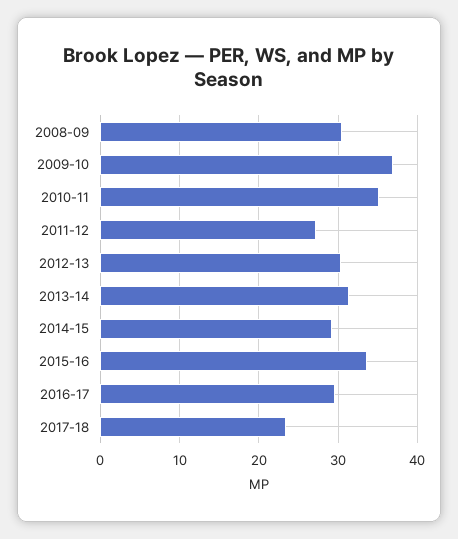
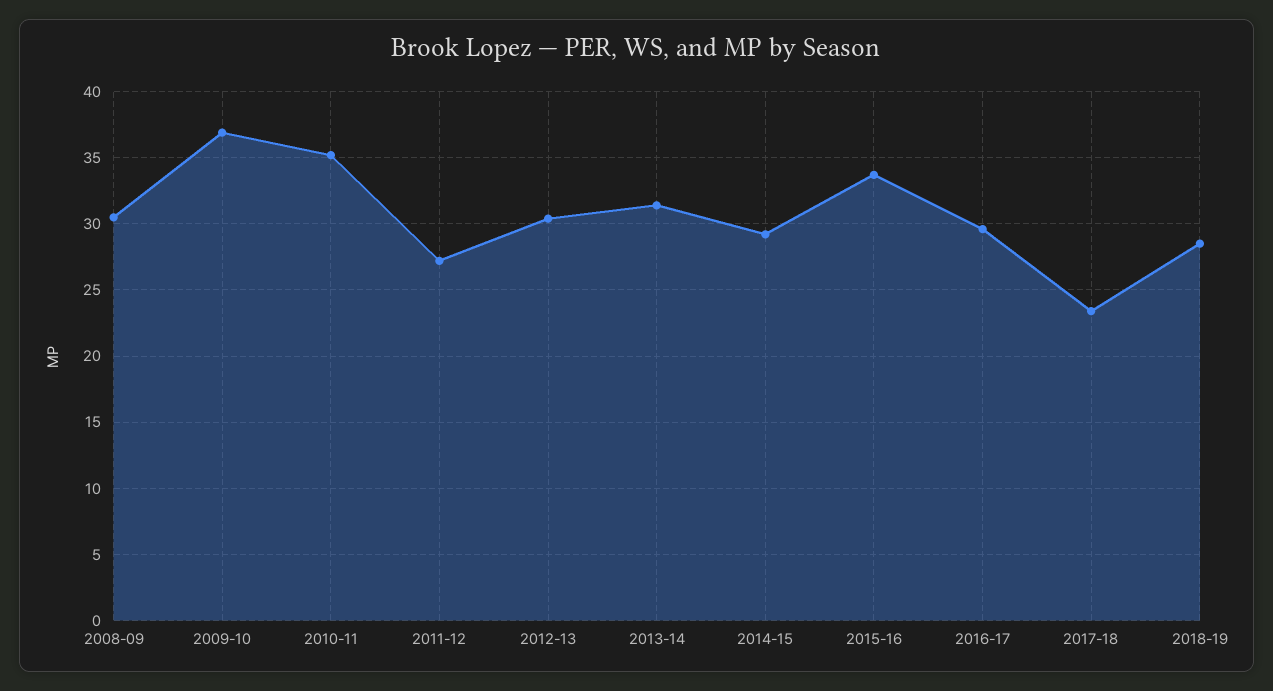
2018-19: none -> 28.5

